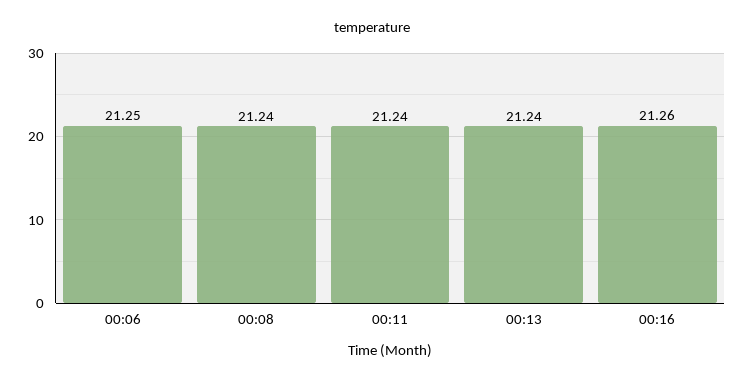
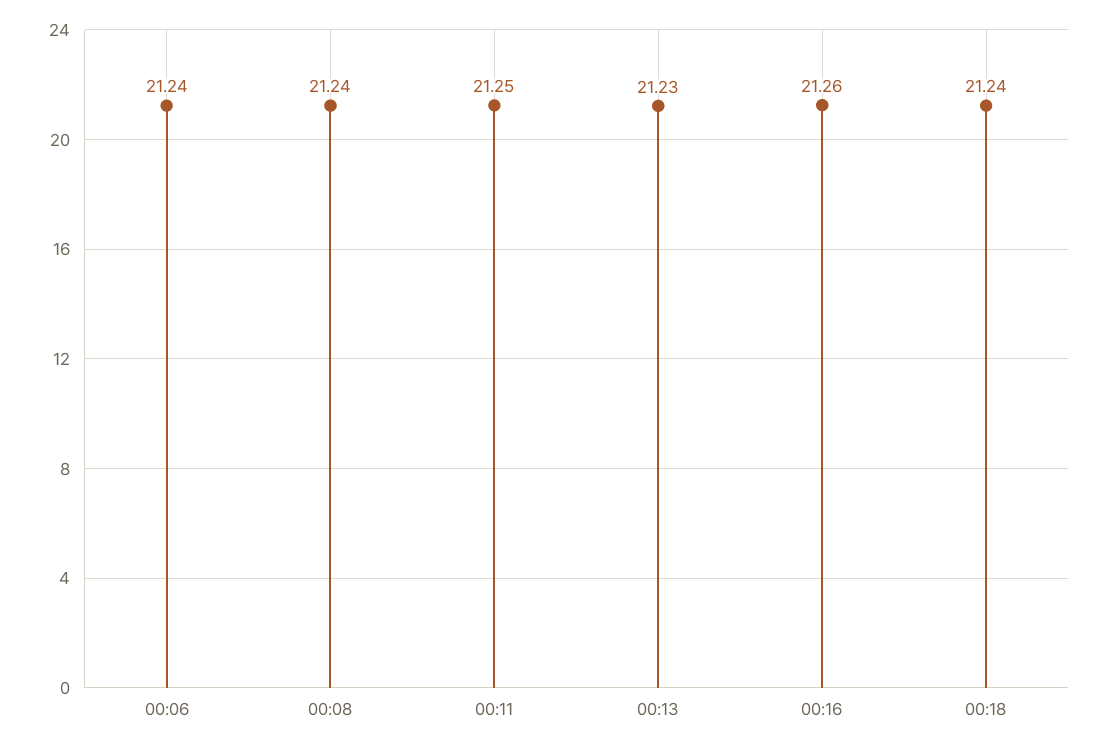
00:06: 21.25 -> 21.24
00:11: 21.24 -> 21.25
00:13: 21.24 -> 21.23
00:18: none -> 21.24

